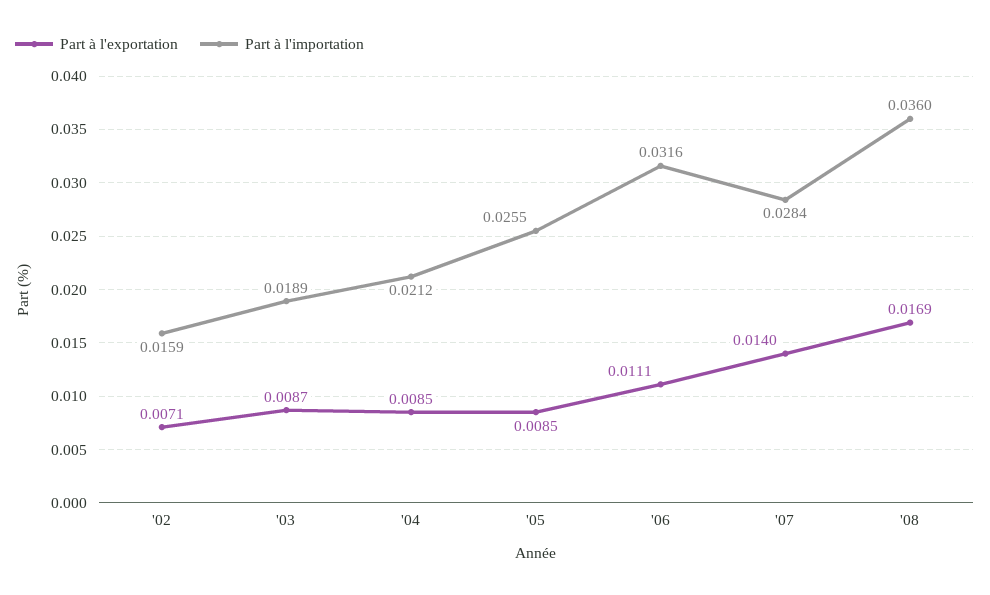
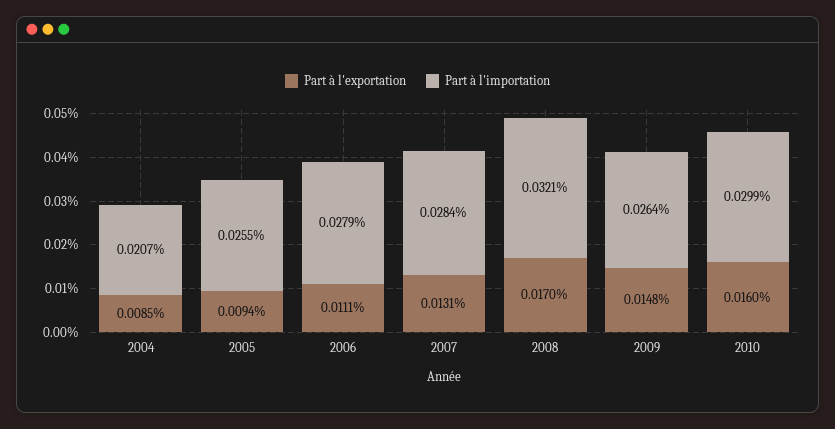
Part à l'exportation, '02: 0.0071 -> none
Part à l'importation, '02: 0.0159 -> none
Part à l'exportation, '03: 0.0087 -> none
Part à l'importation, '03: 0.0189 -> none
Part à l'importation, '04: 0.0212 -> 0.0207
Part à l'exportation, '05: 0.0085 -> 0.0094
Part à l'importation, '06: 0.0316 -> 0.0279
Part à l'exportation, '07: 0.014 -> 0.0131
Part à l'exportation, '08: 0.0169 -> 0.017
Part à l'importation, '08: 0.036 -> 0.0321
Part à l'exportation, 2009: none -> 0.0148
Part à l'importation, 2009: none -> 0.0264
Part à l'exportation, 2010: none -> 0.016
Part à l'importation, 2010: none -> 0.0299

